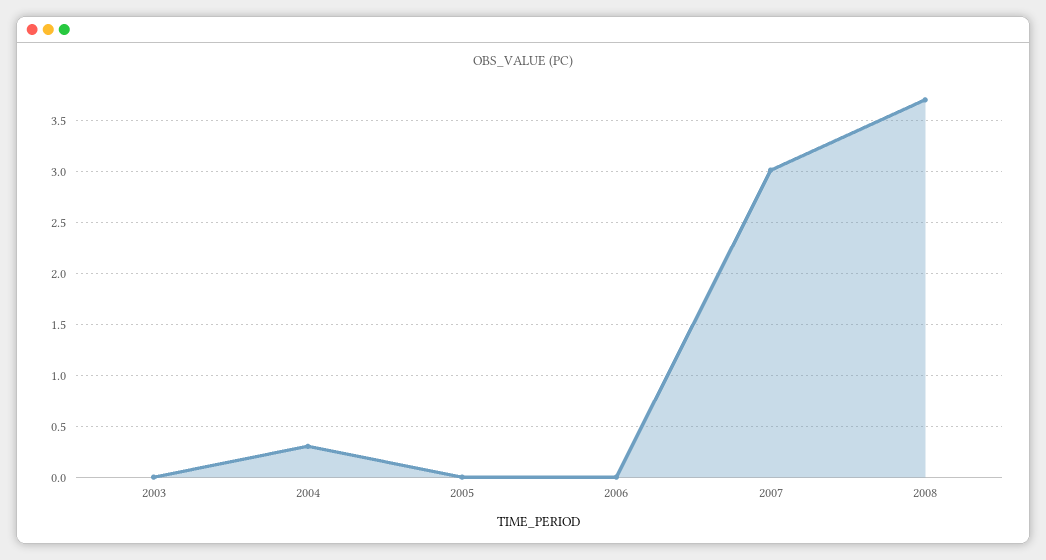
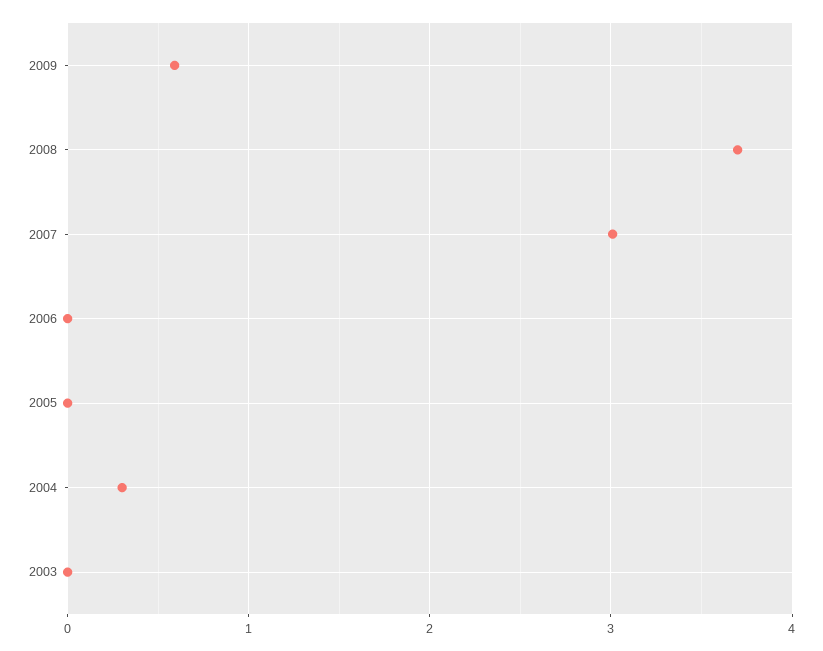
2009: none -> 0.6

